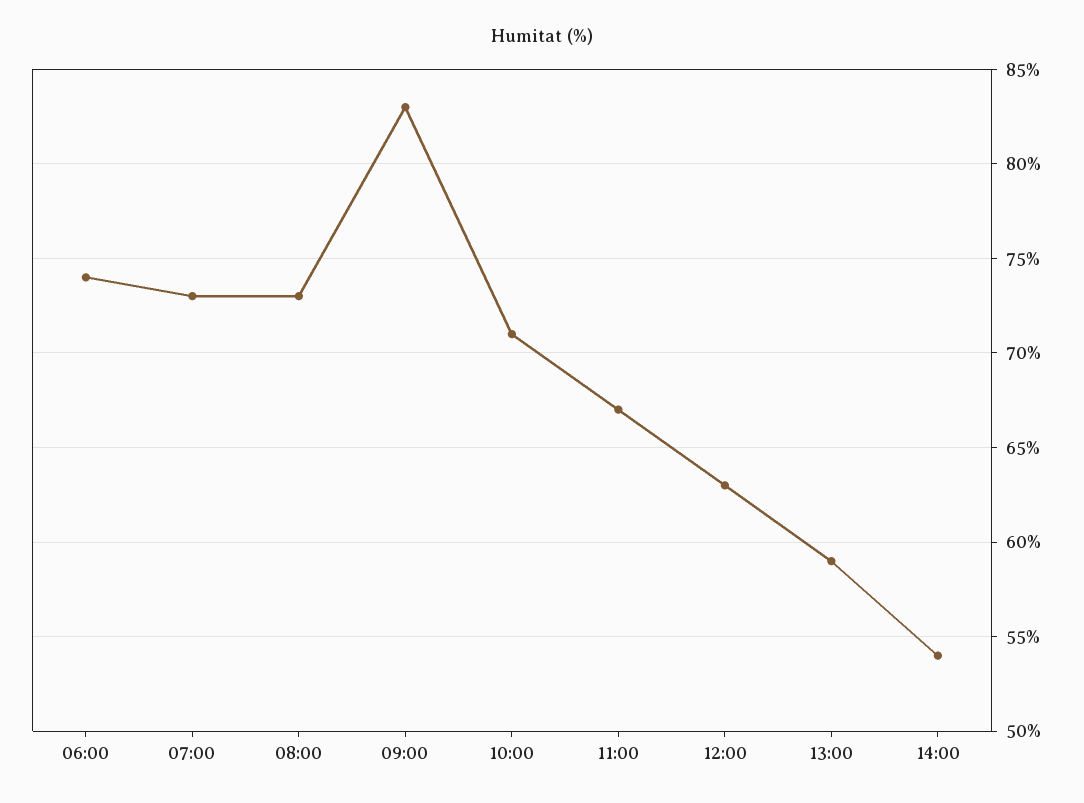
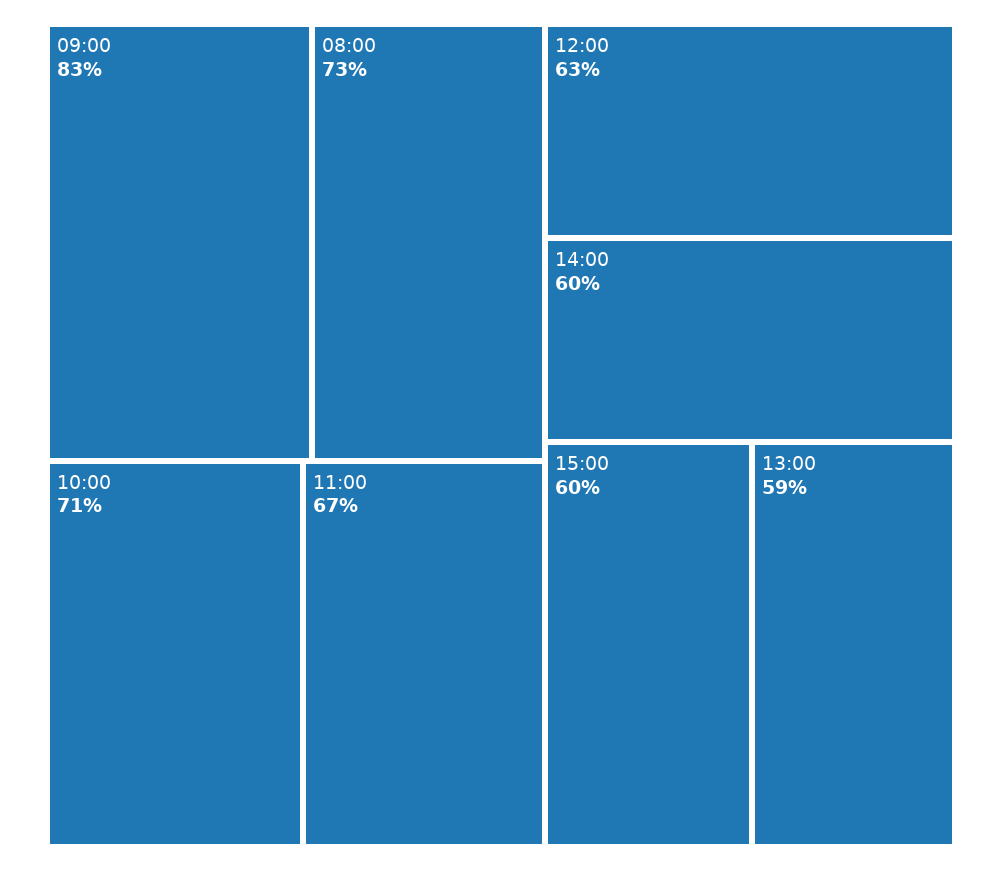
06:00: 74 -> none
07:00: 73 -> none
14:00: 54 -> 60
15:00: none -> 60

